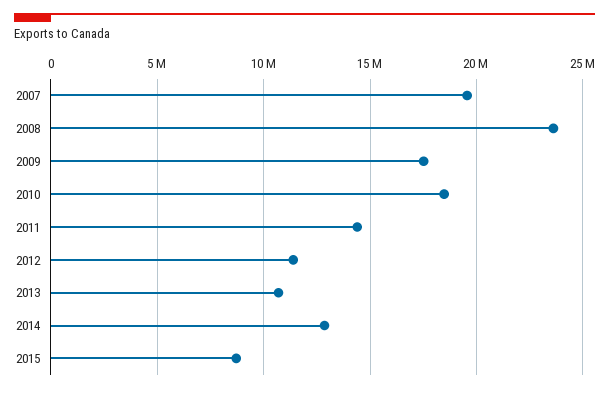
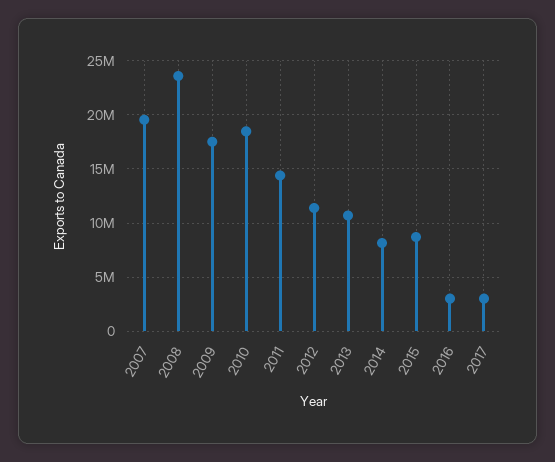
2014: 13000000 -> 8000000
2016: none -> 3000000
2017: none -> 3000000

